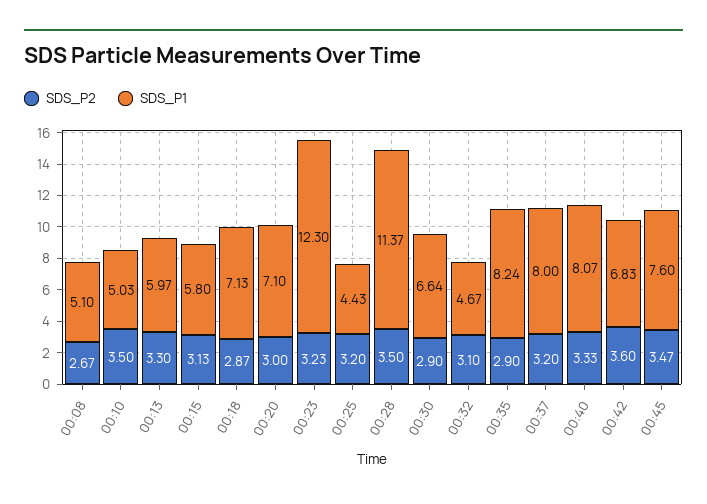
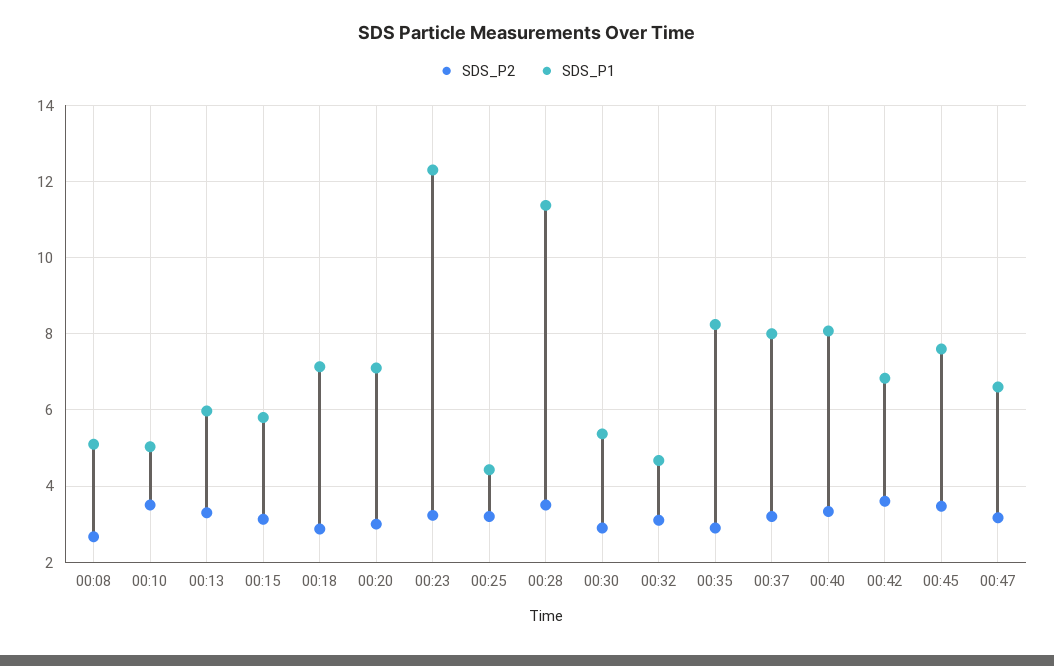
SDS_P1, 00:30: 6.64 -> 5.4
SDS_P2, 00:47: none -> 3.2
SDS_P1, 00:47: none -> 6.6

